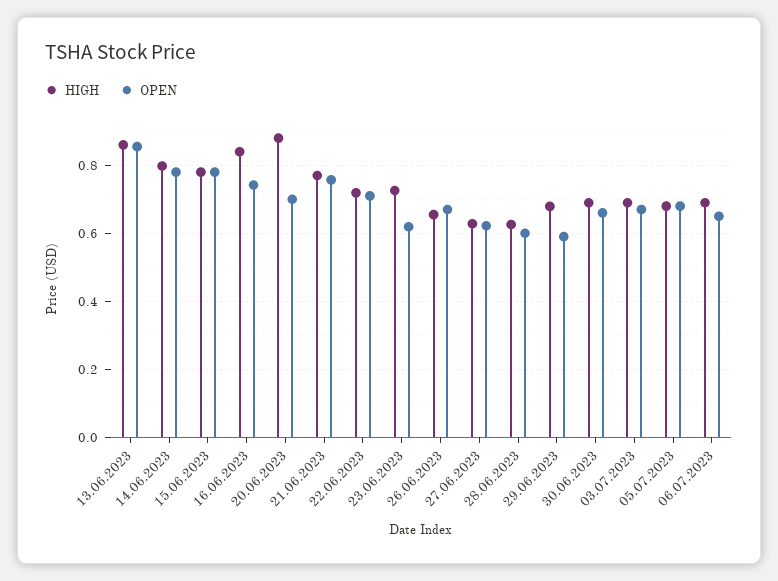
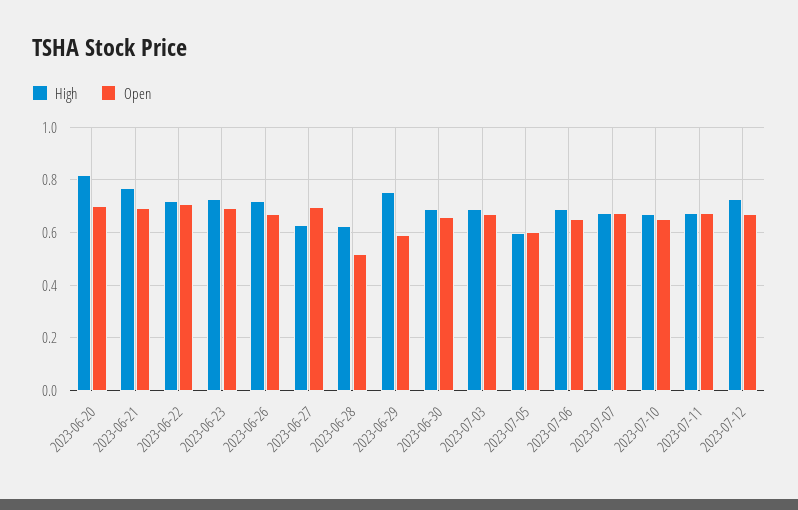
HIGH, 13.06.2023: 0.86 -> none
OPEN, 13.06.2023: 0.86 -> none
HIGH, 14.06.2023: 0.8 -> none
OPEN, 14.06.2023: 0.78 -> none
HIGH, 15.06.2023: 0.78 -> none
OPEN, 15.06.2023: 0.78 -> none
HIGH, 16.06.2023: 0.84 -> none
OPEN, 16.06.2023: 0.74 -> none
HIGH, 20.06.2023: 0.88 -> 0.825
OPEN, 21.06.2023: 0.76 -> 0.7
OPEN, 23.06.2023: 0.62 -> 0.7
HIGH, 26.06.2023: 0.66 -> 0.725
OPEN, 27.06.2023: 0.62 -> 0.7
OPEN, 28.06.2023: 0.6 -> 0.525
HIGH, 29.06.2023: 0.68 -> 0.75
HIGH, 05.07.2023: 0.68 -> 0.6
OPEN, 05.07.2023: 0.68 -> 0.6
HIGH, 2023-07-07: none -> 0.675
OPEN, 2023-07-07: none -> 0.675
HIGH, 2023-07-10: none -> 0.675
OPEN, 2023-07-10: none -> 0.65
HIGH, 2023-07-11: none -> 0.675
OPEN, 2023-07-11: none -> 0.675
HIGH, 2023-07-12: none -> 0.725
OPEN, 2023-07-12: none -> 0.675

